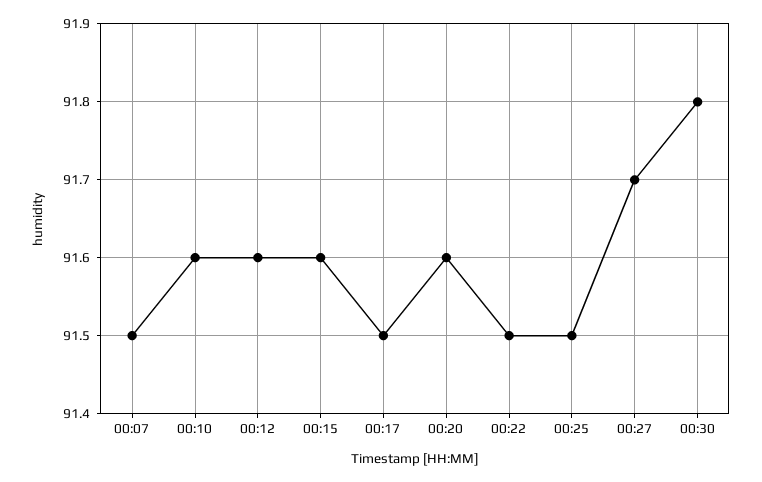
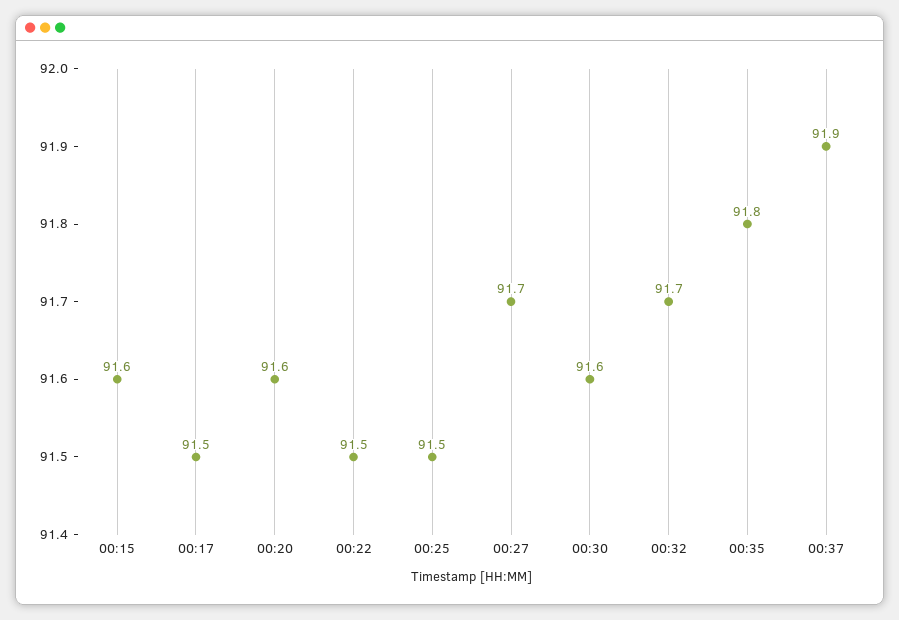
00:07: 91.5 -> none
00:10: 91.6 -> none
00:12: 91.6 -> none
00:30: 91.8 -> 91.6
00:32: none -> 91.7
00:35: none -> 91.8
00:37: none -> 91.9

